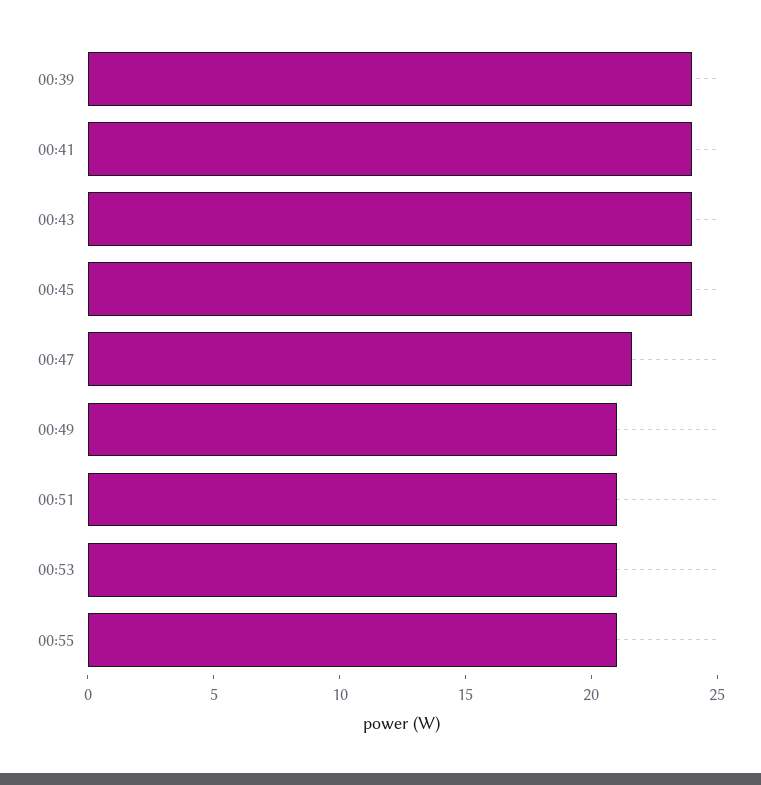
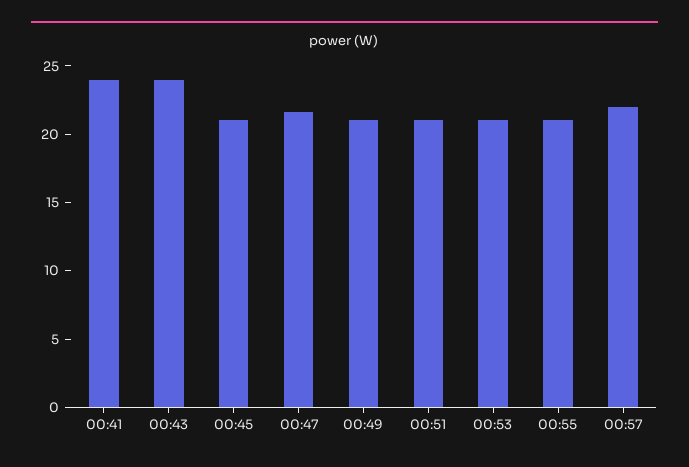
00:39: 24 -> none
00:45: 24 -> 21
00:57: none -> 22

